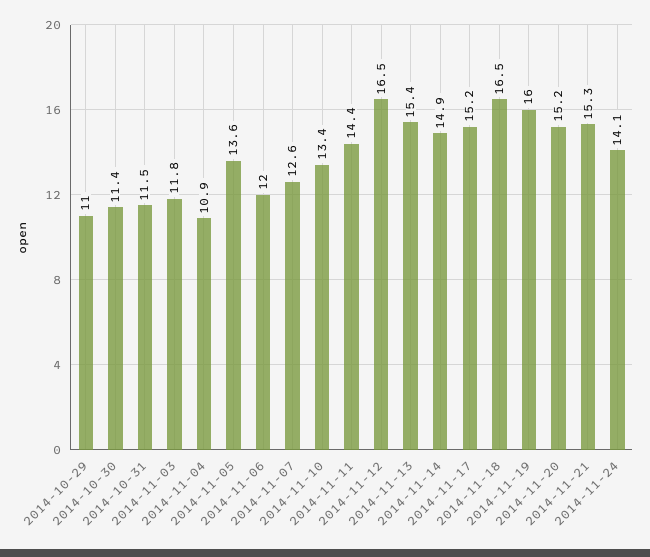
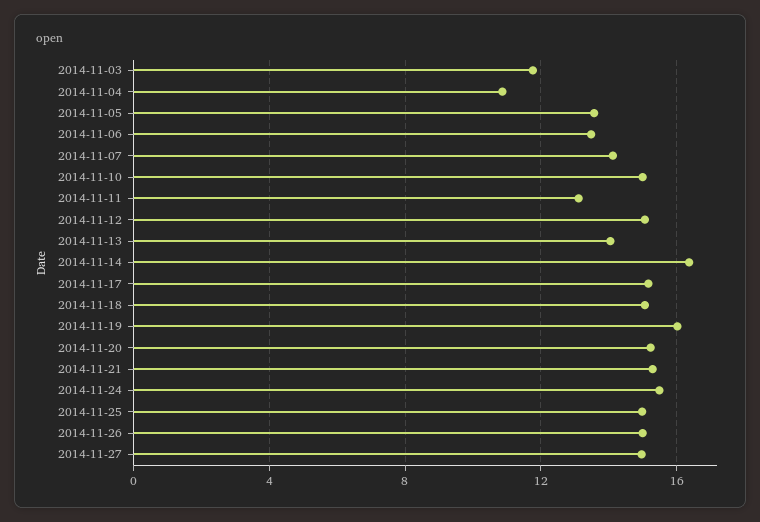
2014-10-29: 11 -> none
2014-10-30: 11.4 -> none
2014-10-31: 11.5 -> none
2014-11-06: 12 -> 13.5
2014-11-07: 12.6 -> 14
2014-11-10: 13.4 -> 15
2014-11-11: 14.4 -> 13
2014-11-12: 16.5 -> 15
2014-11-13: 15.4 -> 14
2014-11-14: 14.9 -> 16.5
2014-11-18: 16.5 -> 15
2014-11-24: 14.1 -> 15.5
2014-11-25: none -> 15
2014-11-26: none -> 15
2014-11-27: none -> 15

